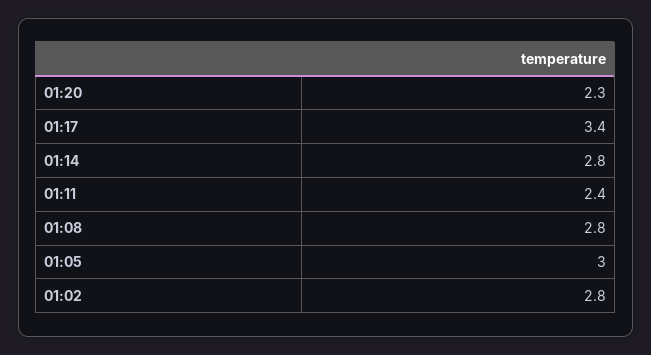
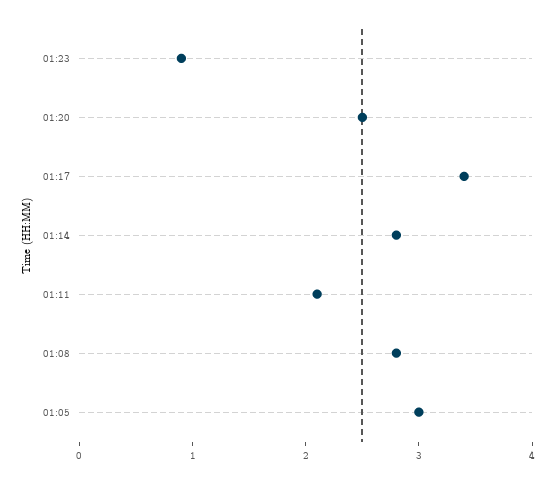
01:20: 2.3 -> 2.5
01:11: 2.4 -> 2.1
01:02: 2.8 -> none
01:23: none -> 0.9

